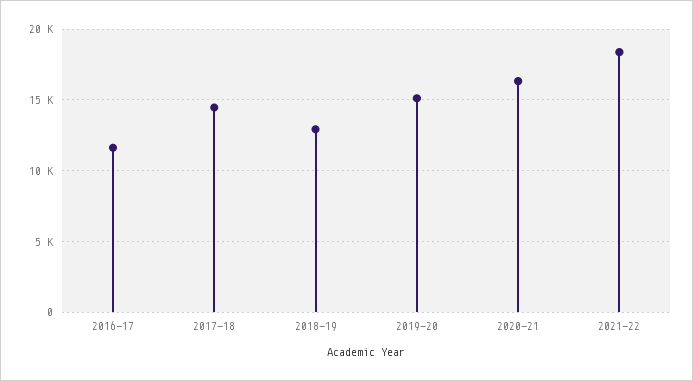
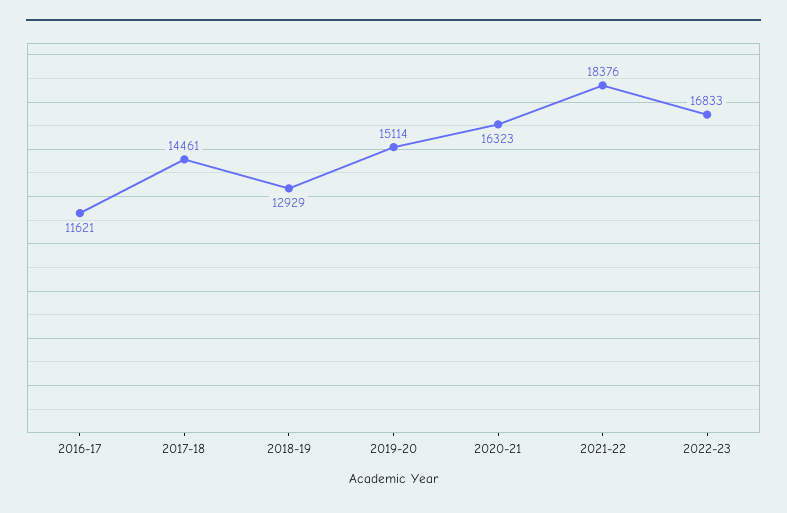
2022-23: none -> 16833

